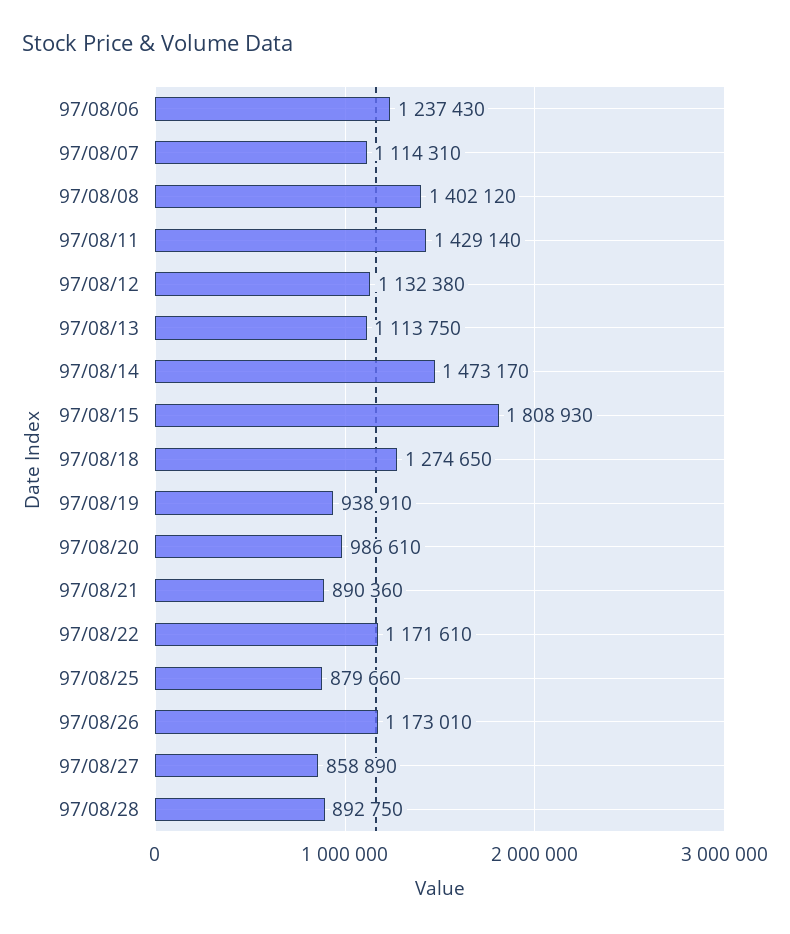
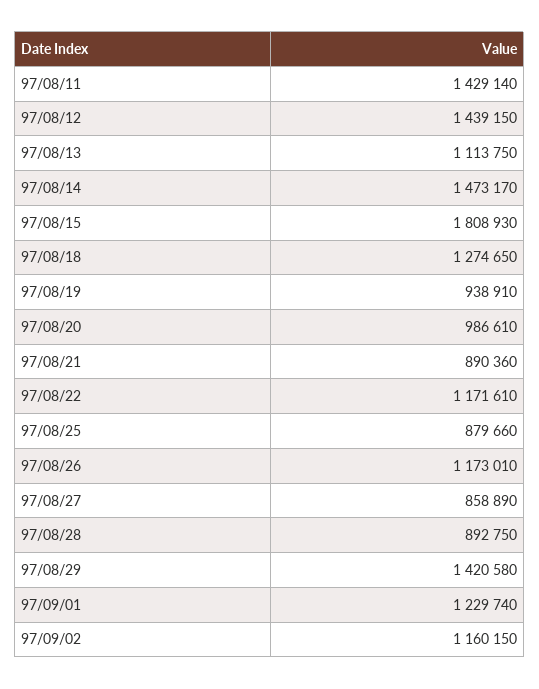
97/08/06: 1237430 -> none
97/08/07: 1114310 -> none
97/08/08: 1402120 -> none
97/08/12: 1132380 -> 1439150
97/08/29: none -> 1420580
97/09/01: none -> 1229740
97/09/02: none -> 1160150

